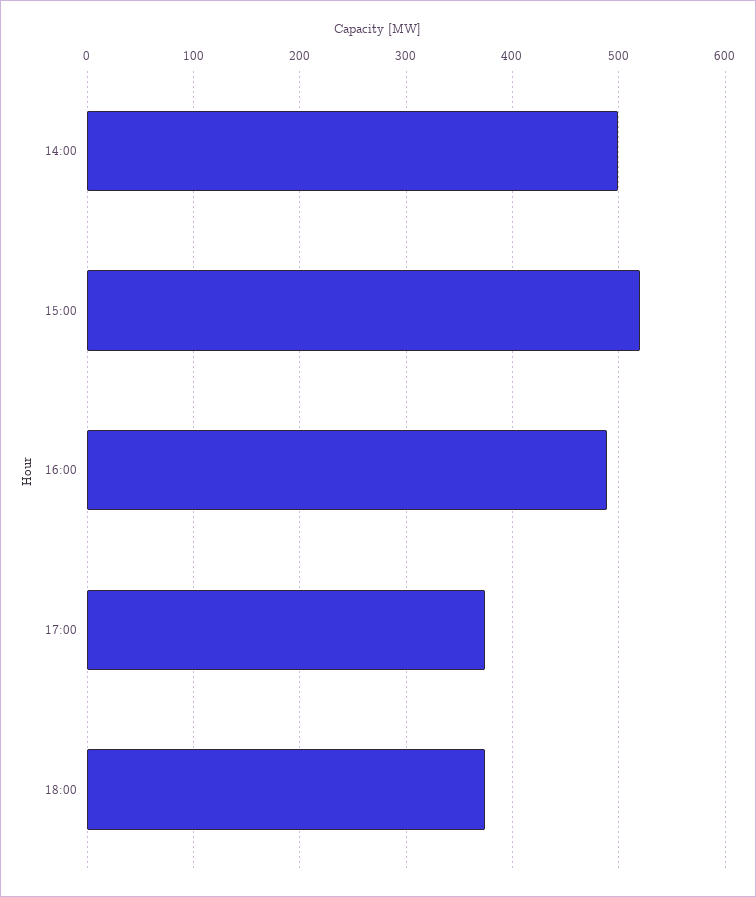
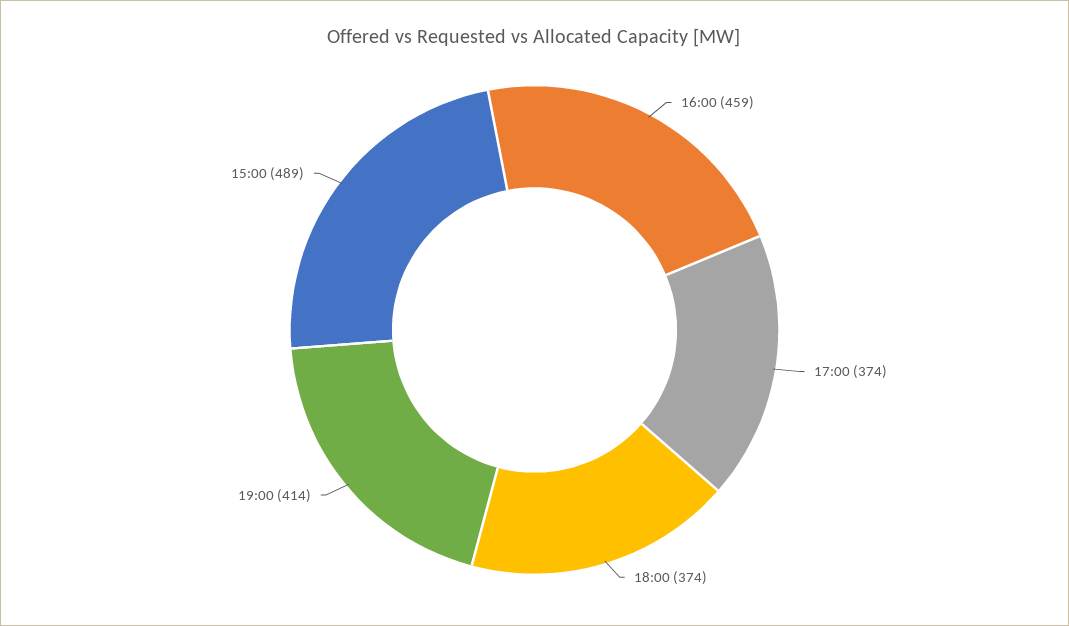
14:00: 500 -> none
15:00: 520 -> 489
16:00: 490 -> 459
19:00: none -> 414

